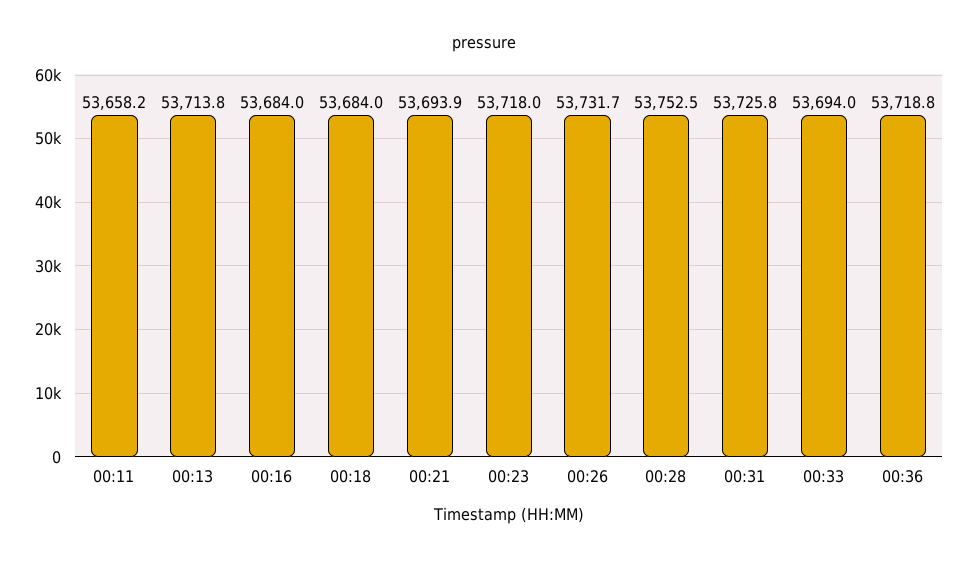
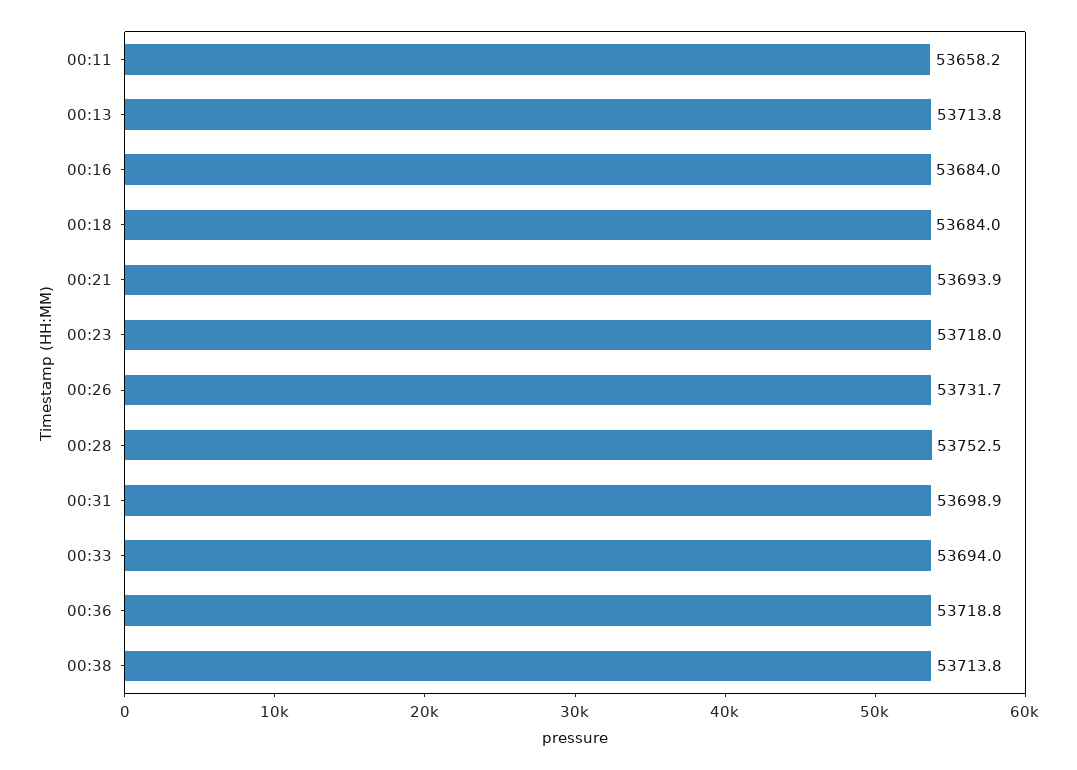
00:31: 53725.8 -> 53698.9
00:38: none -> 53713.8

